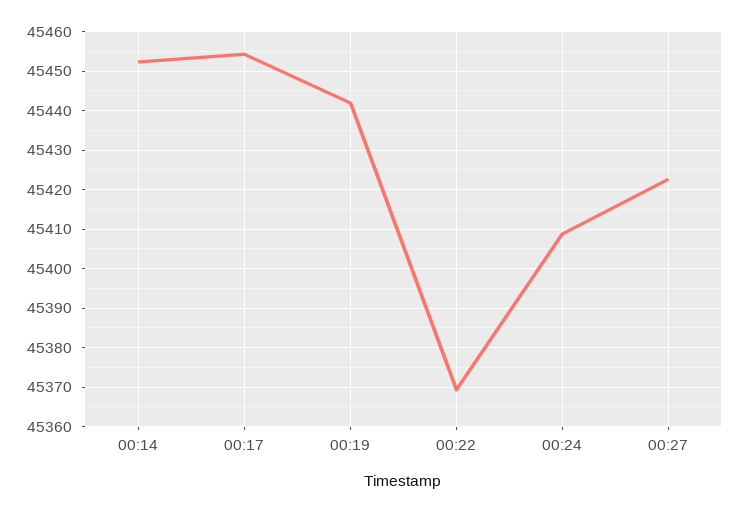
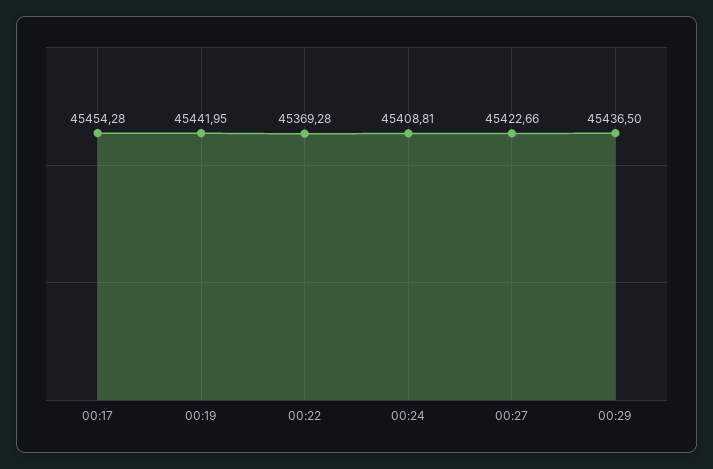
00:14: 45452 -> none
00:29: none -> 45436.5

